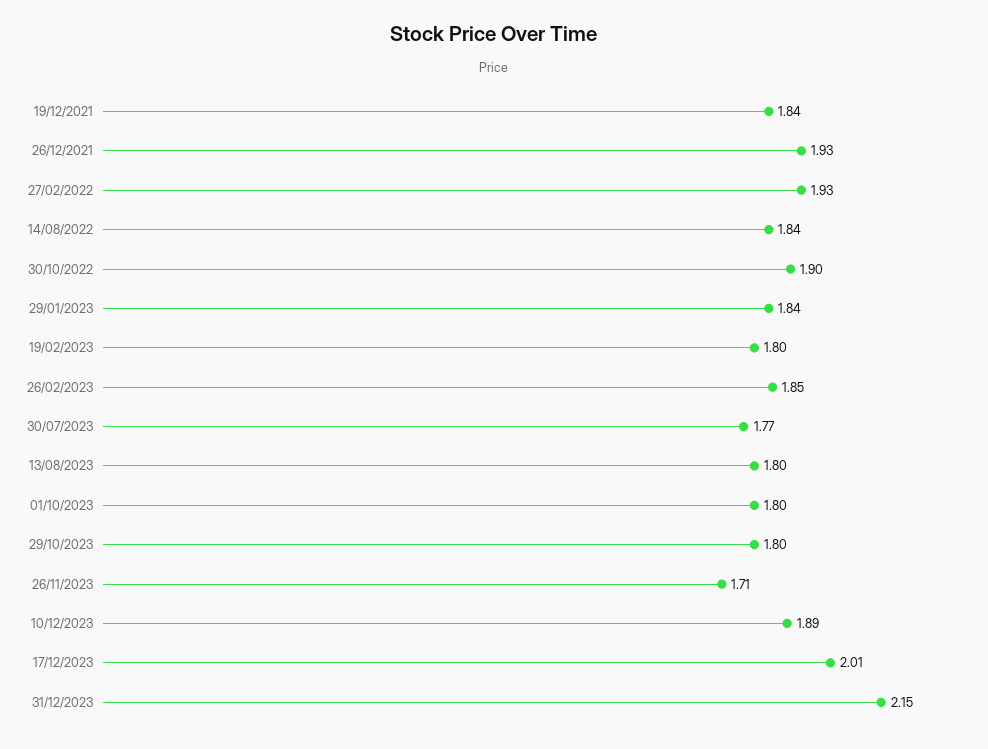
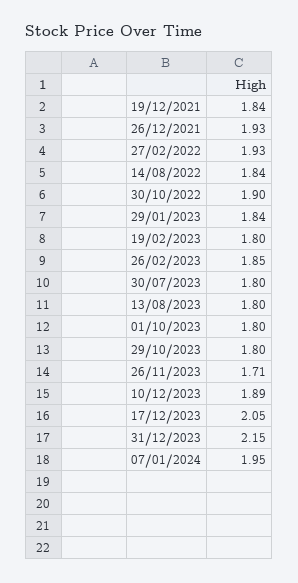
30/07/2023: 1.77 -> 1.8
17/12/2023: 2.01 -> 2.05
07/01/2024: none -> 1.95

